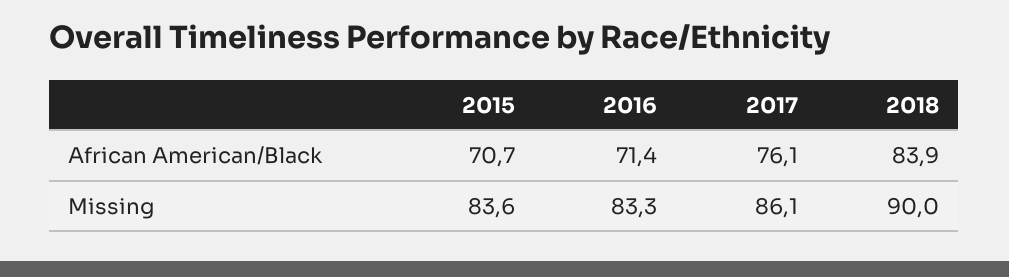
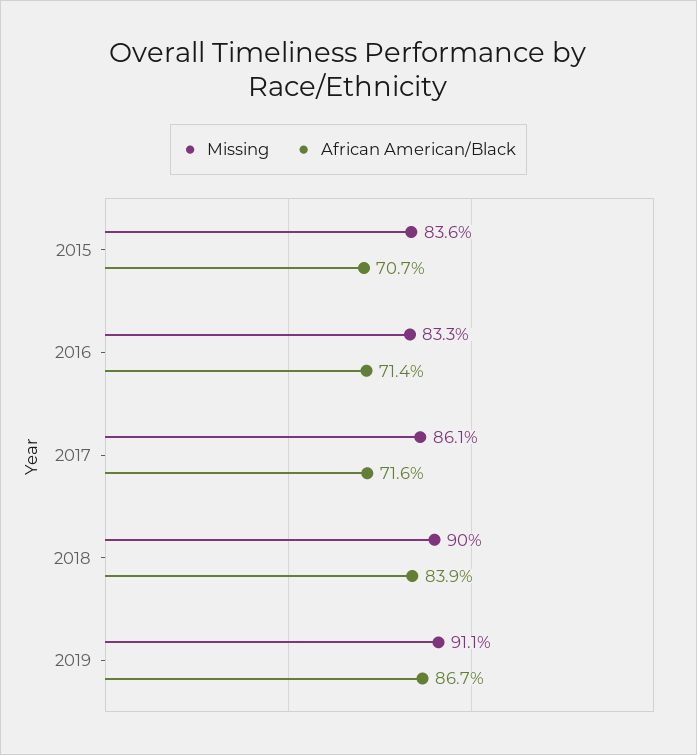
African American/Black, 2017: 76.1 -> 71.6
Missing, 2019: none -> 91.1
African American/Black, 2019: none -> 86.7

